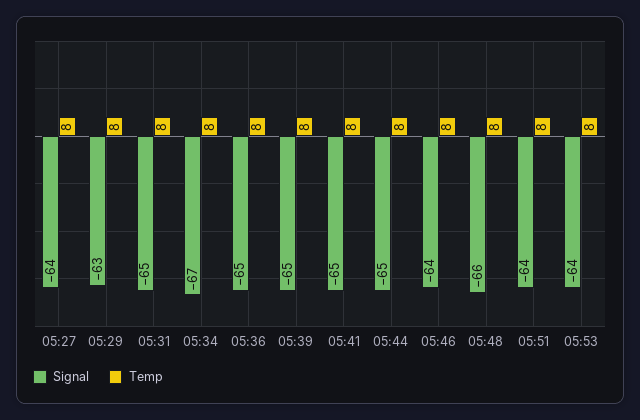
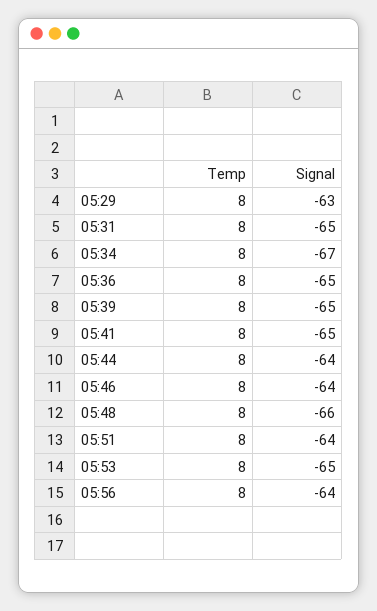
Signal, 05:27: -64 -> none
Temp, 05:27: 8 -> none
Signal, 05:44: -65 -> -64
Signal, 05:53: -64 -> -65
Temp, 05:56: none -> 8
Signal, 05:56: none -> -64

